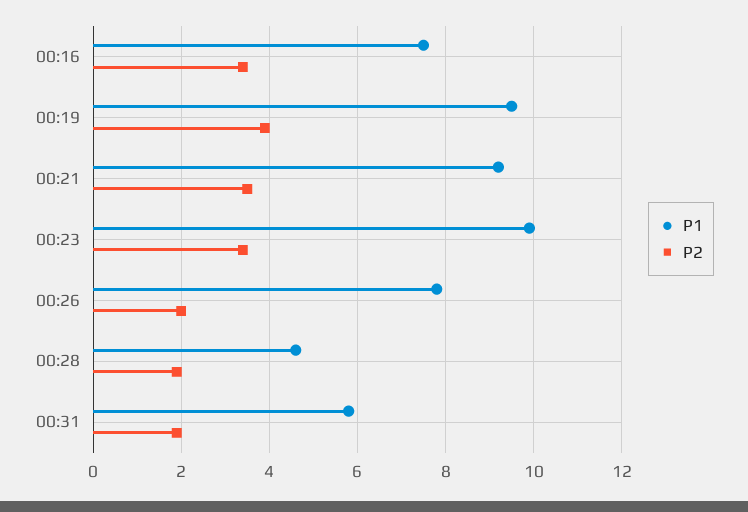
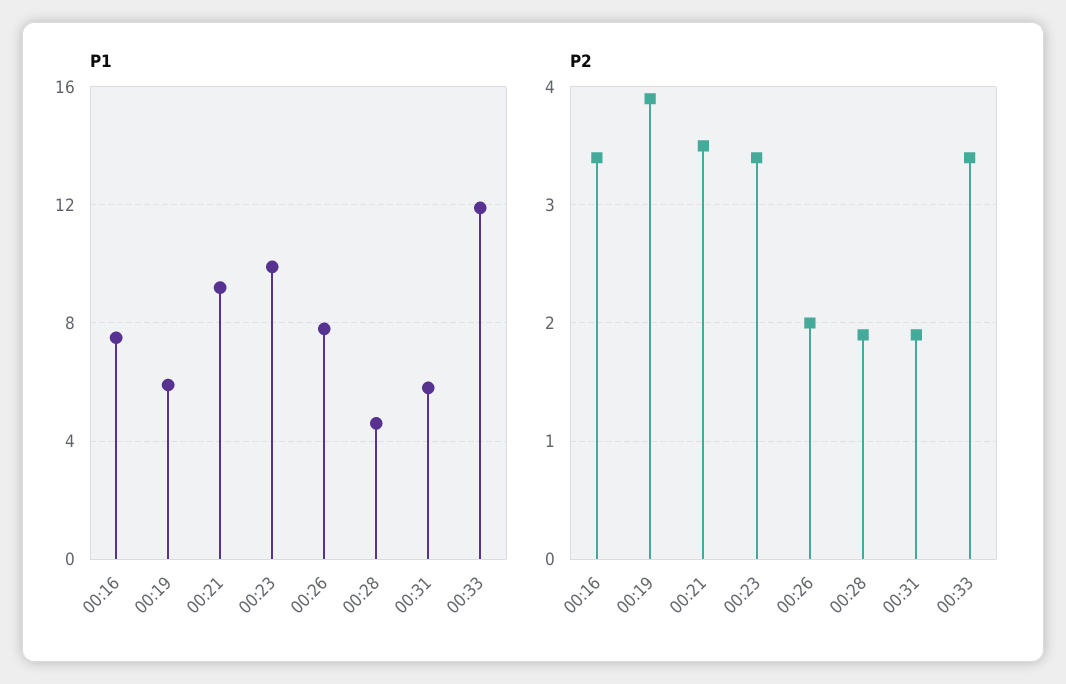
P1, 00:19: 9.5 -> 6
P1, 00:33: none -> 12
P2, 00:33: none -> 3.4

